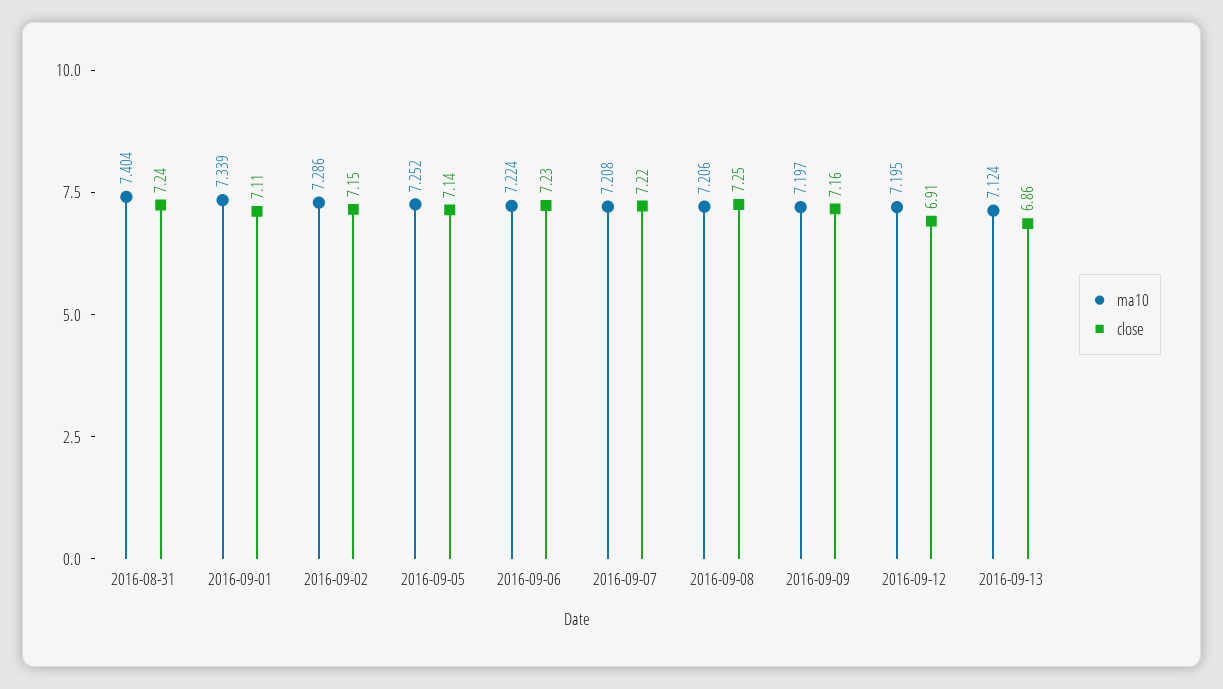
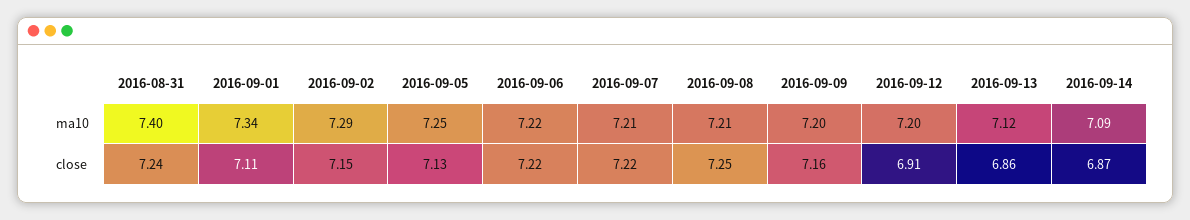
close, 2016-09-05: 7.14 -> 7.13
close, 2016-09-06: 7.23 -> 7.22
ma10, 2016-09-14: none -> 7.09
close, 2016-09-14: none -> 6.87

